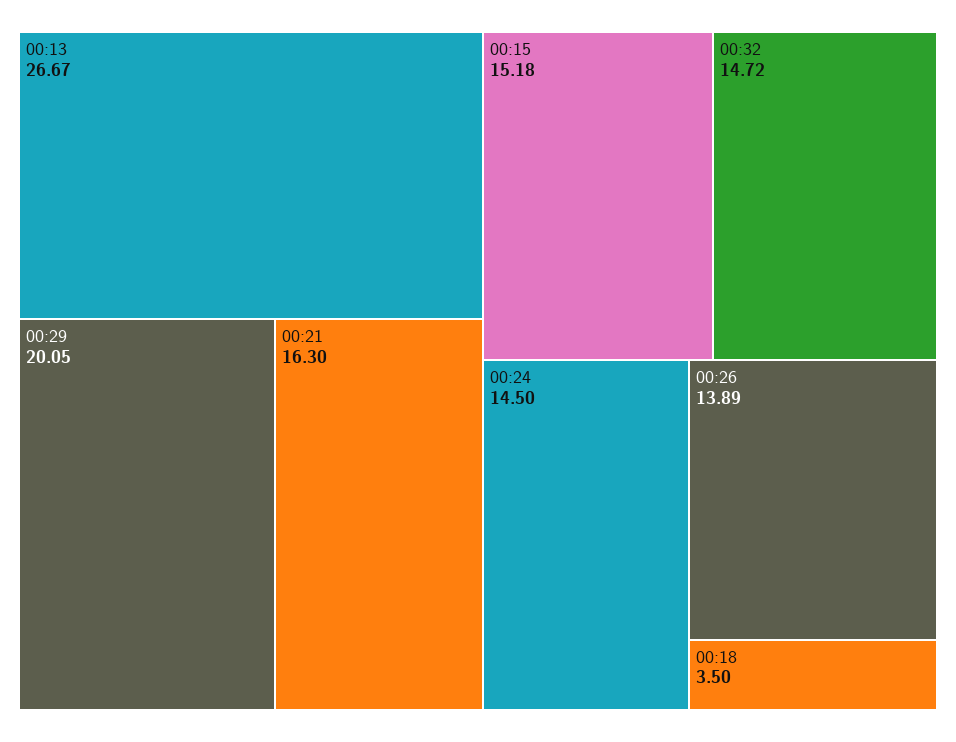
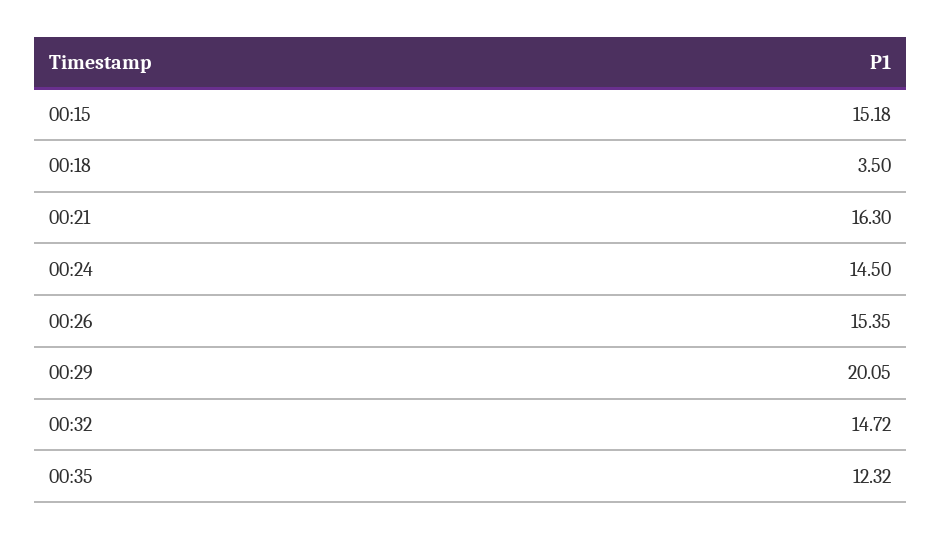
00:13: 26.67 -> none
00:26: 13.89 -> 15.35
00:35: none -> 12.32

